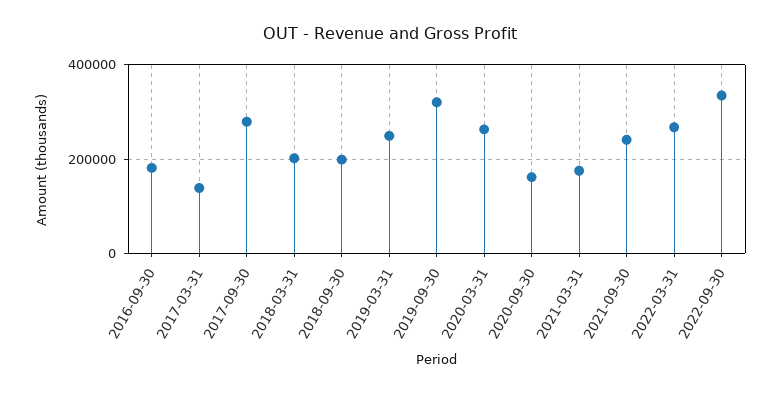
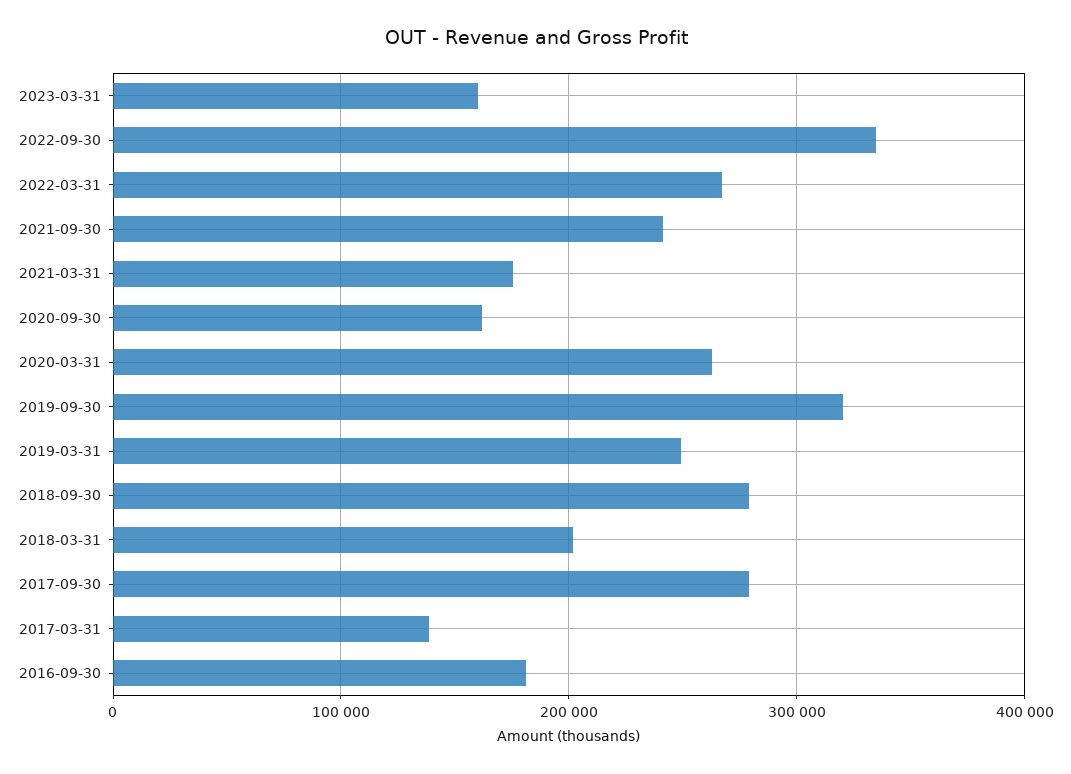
2018-09-30: 200000 -> 280000
2023-03-31: none -> 160000

